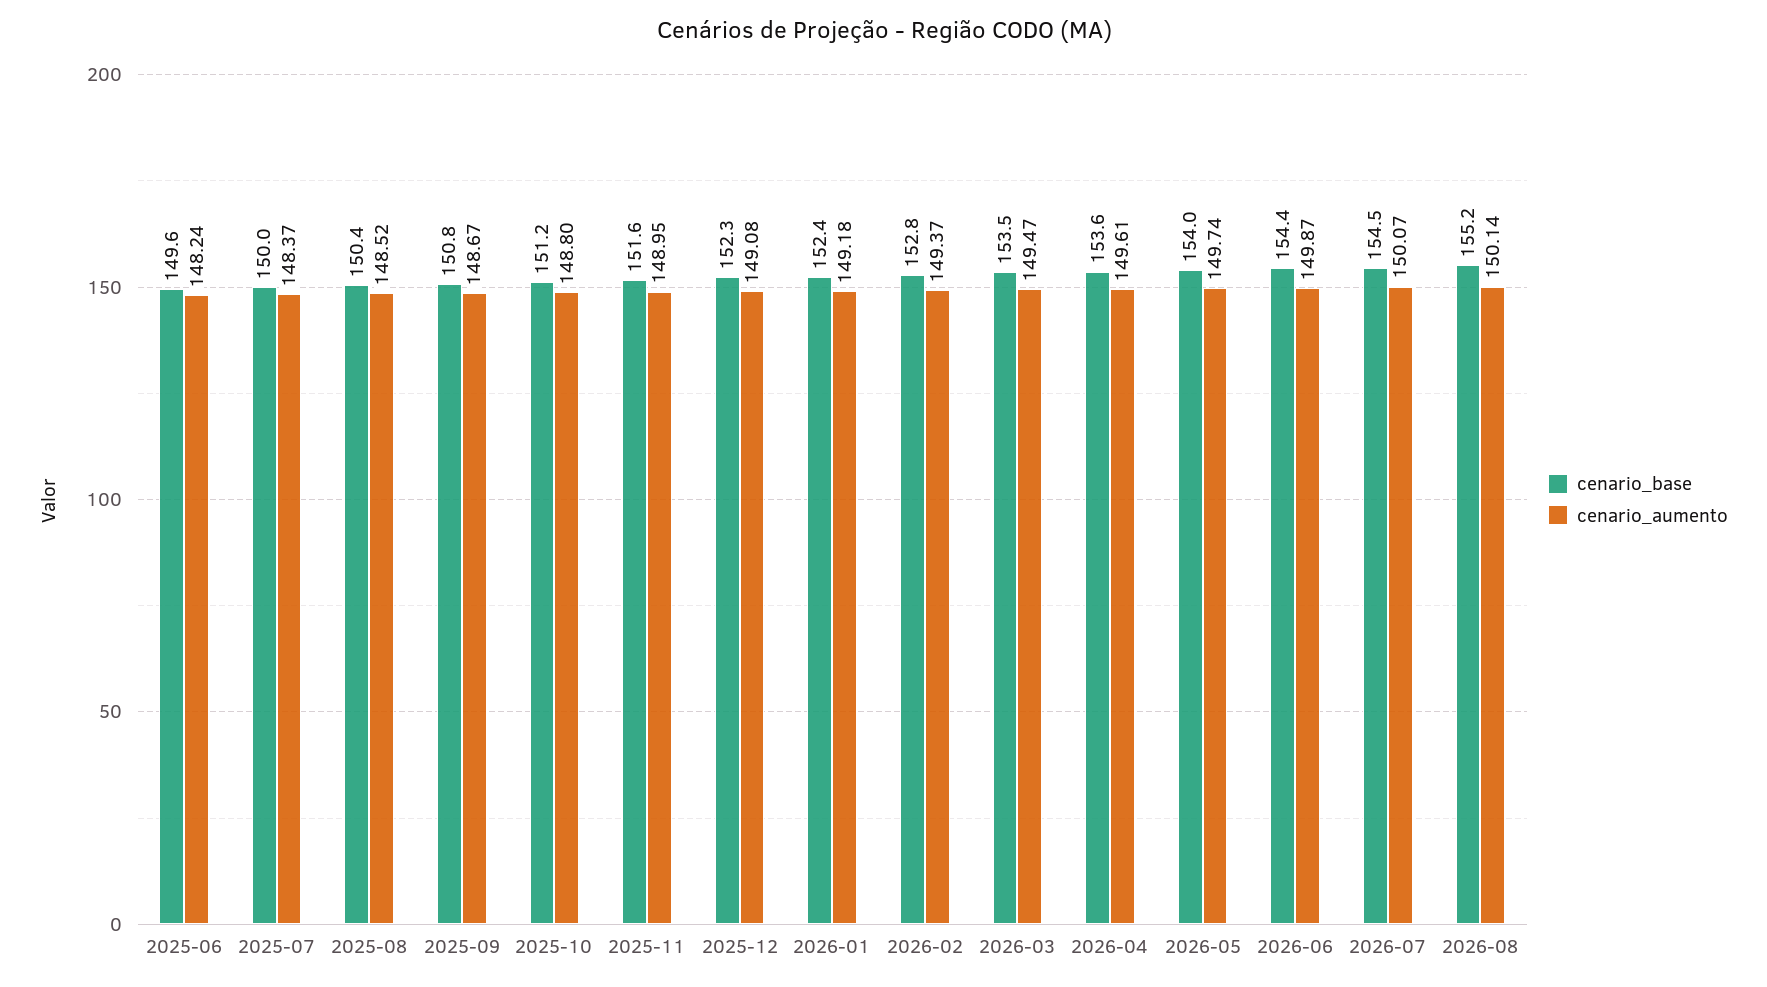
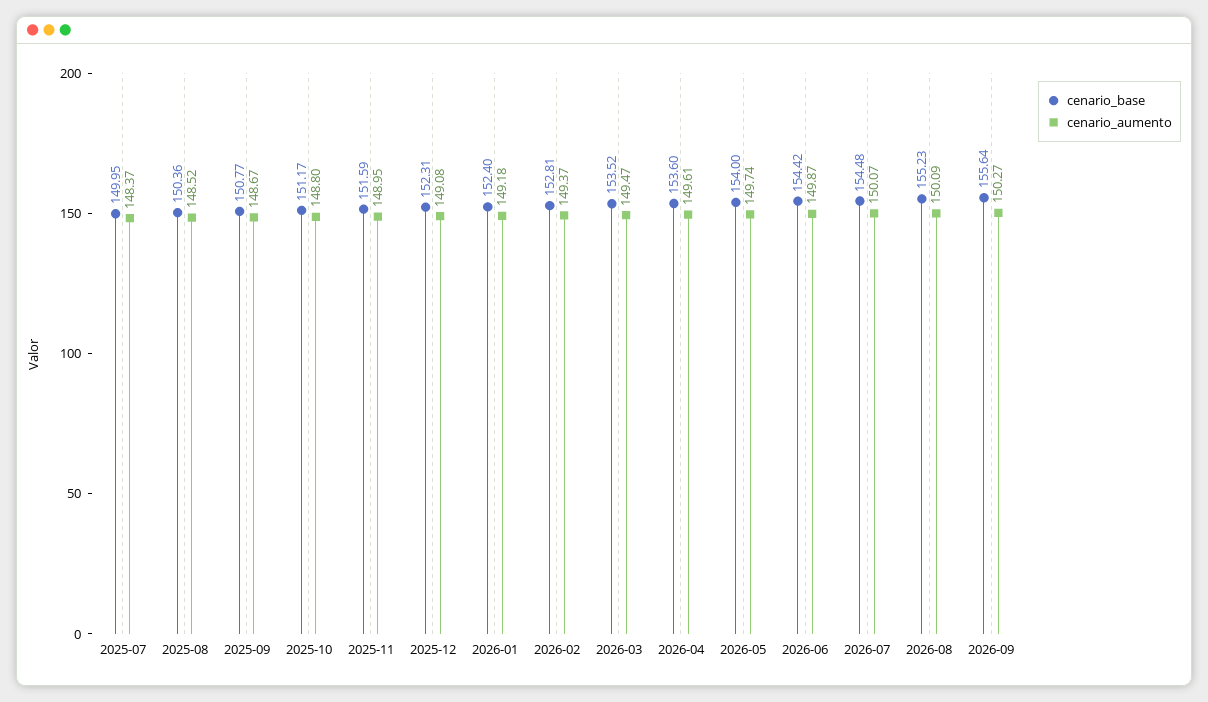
cenario_base, 2025-06: 149.6 -> none
cenario_aumento, 2025-06: 148.24 -> none
cenario_aumento, 2026-08: 150.14 -> 150.09
cenario_base, 2026-09: none -> 155.64
cenario_aumento, 2026-09: none -> 150.27

